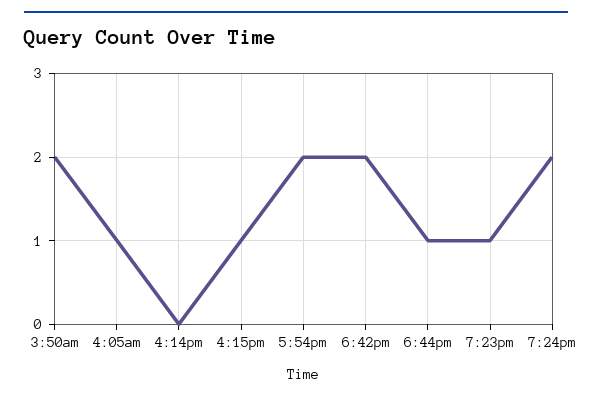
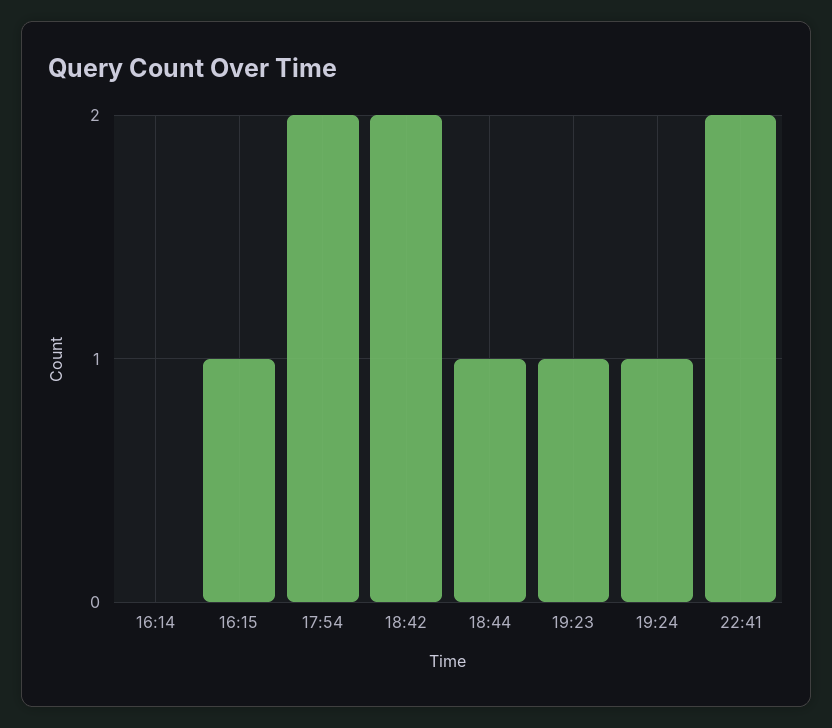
3:50am: 2 -> none
4:05am: 1 -> none
7:24pm: 2 -> 1
22:41: none -> 2

